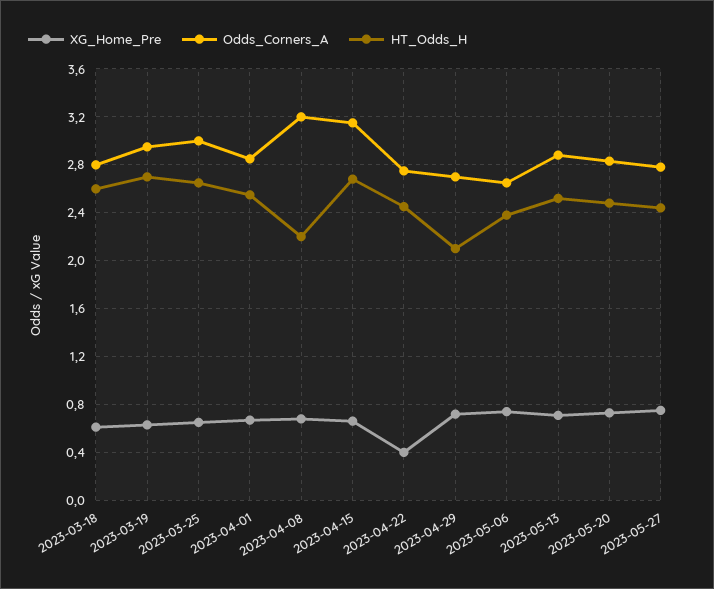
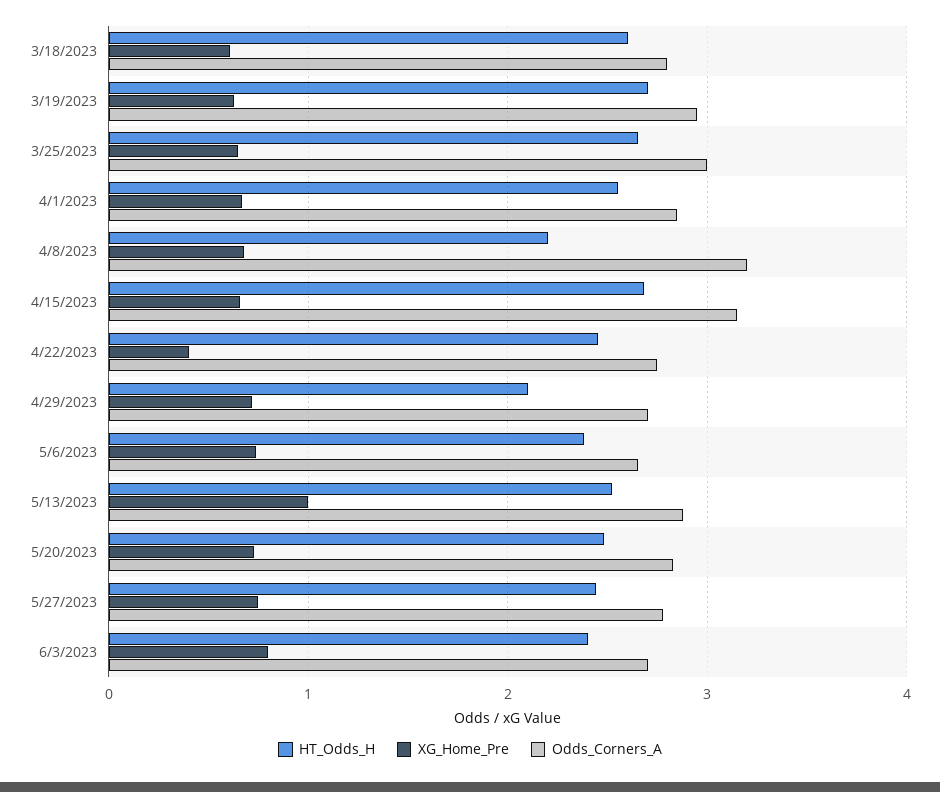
XG_Home_Pre, 2023-05-13: 0.7 -> 1
HT_Odds_H, 6/3/2023: none -> 2.4
XG_Home_Pre, 6/3/2023: none -> 0.8
Odds_Corners_A, 6/3/2023: none -> 2.7

